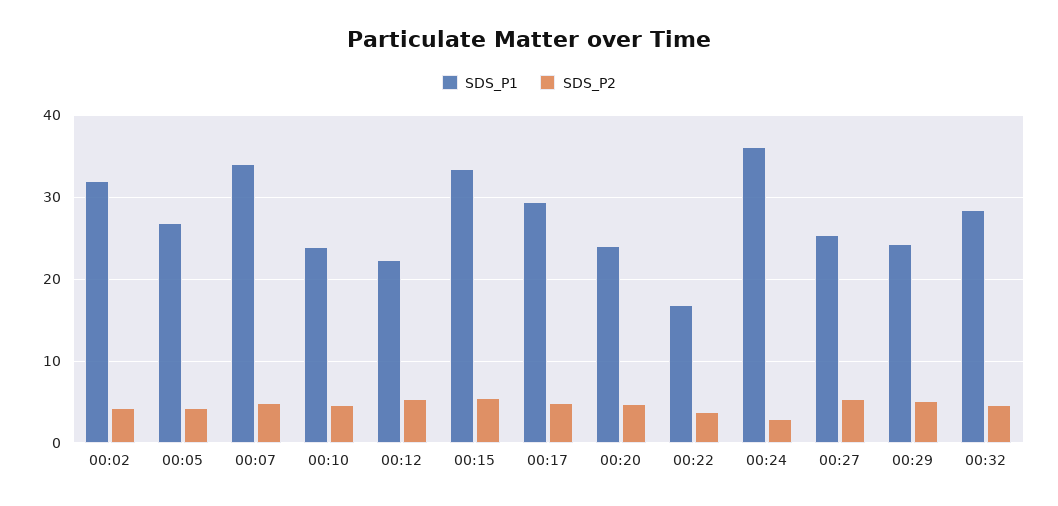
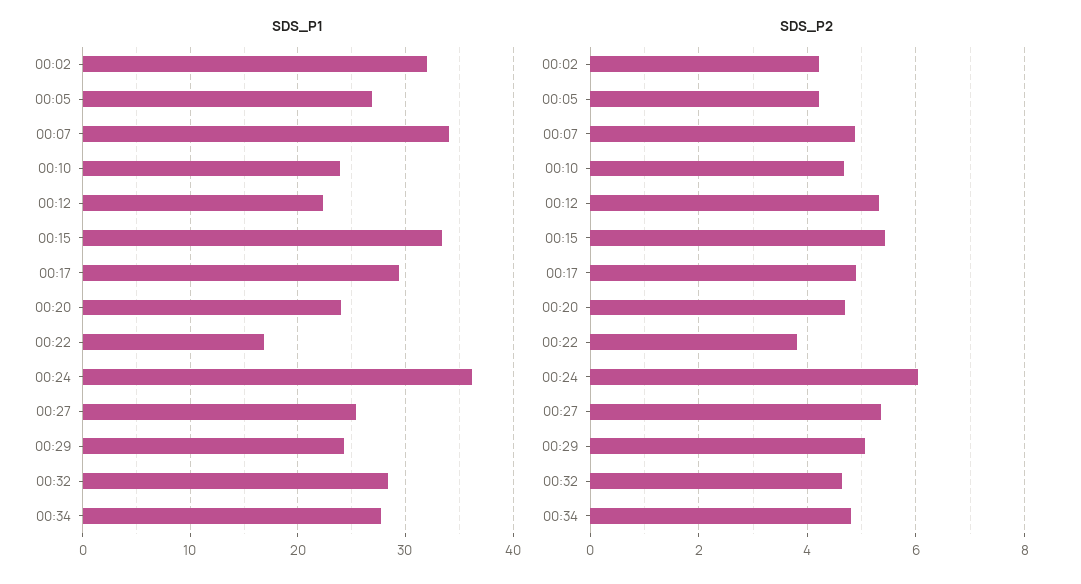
SDS_P2, 00:24: 3 -> 6
SDS_P1, 00:34: none -> 28
SDS_P2, 00:34: none -> 4.8

